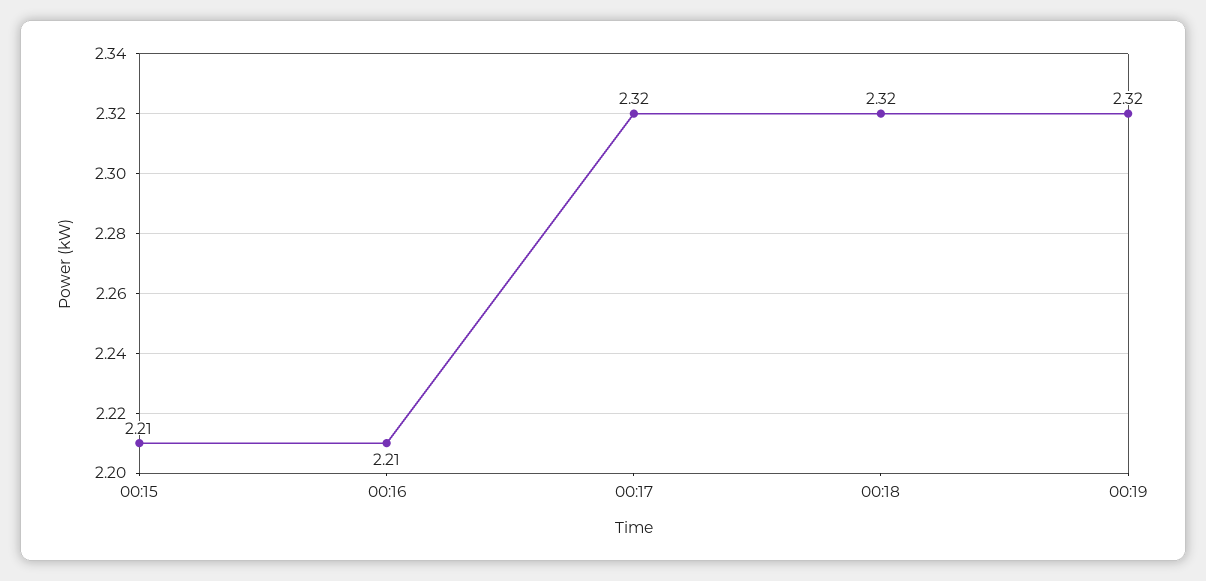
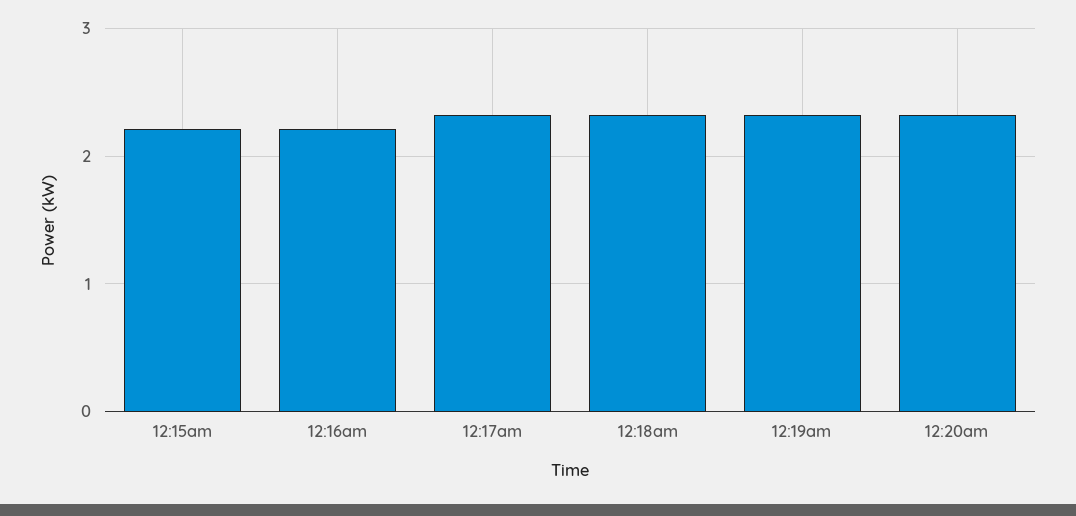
12:20am: none -> 2.3

